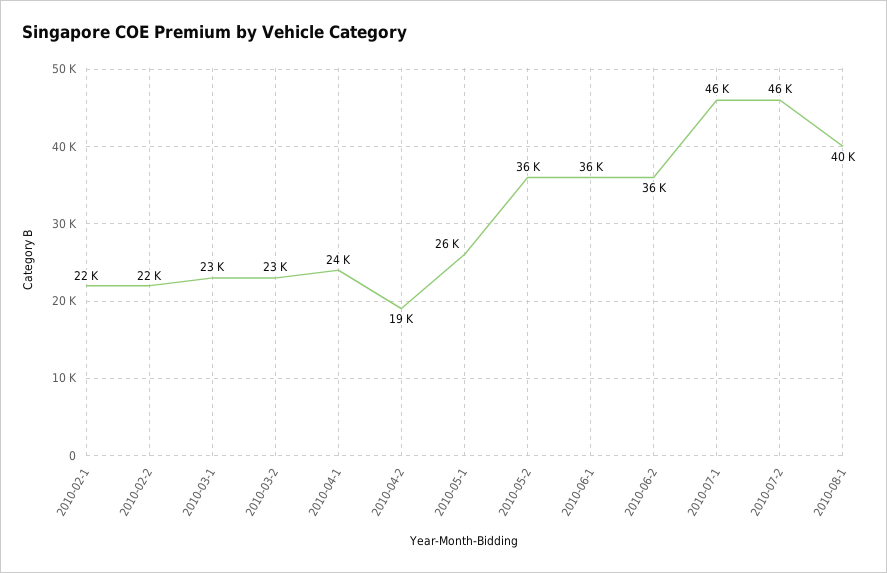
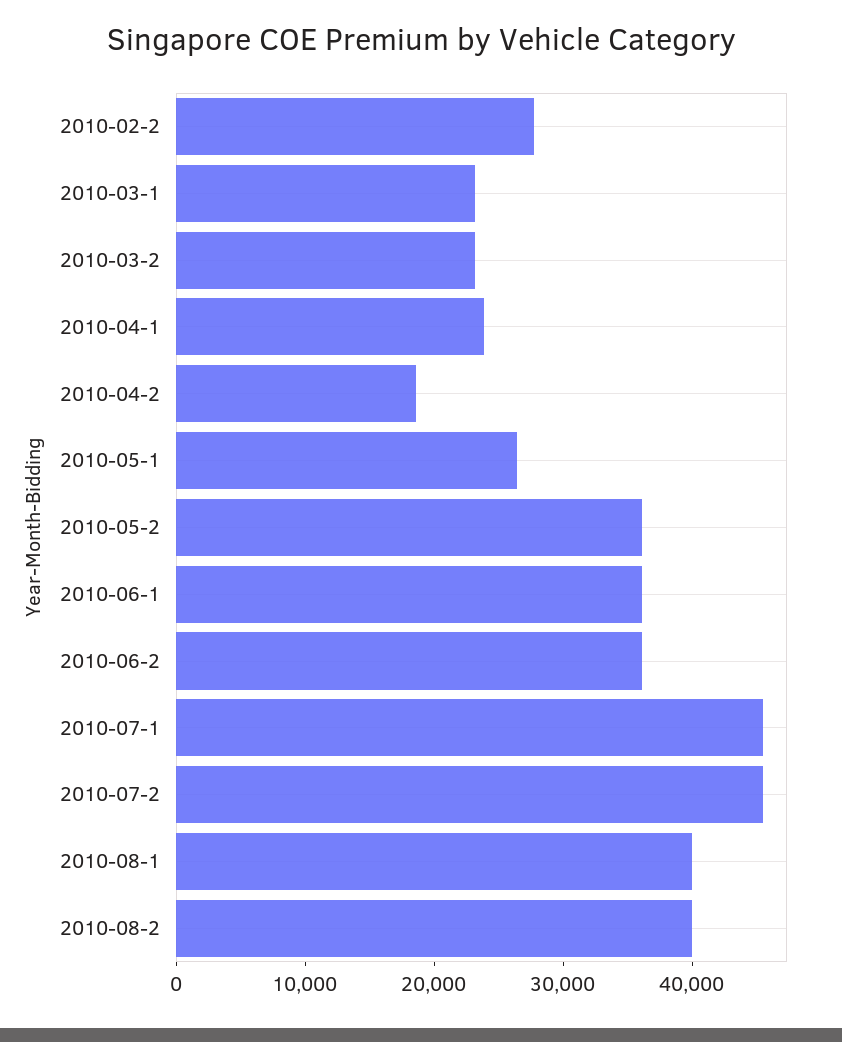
2010-02-1: 22000 -> none
2010-02-2: 22000 -> 28000
2010-08-2: none -> 40000

